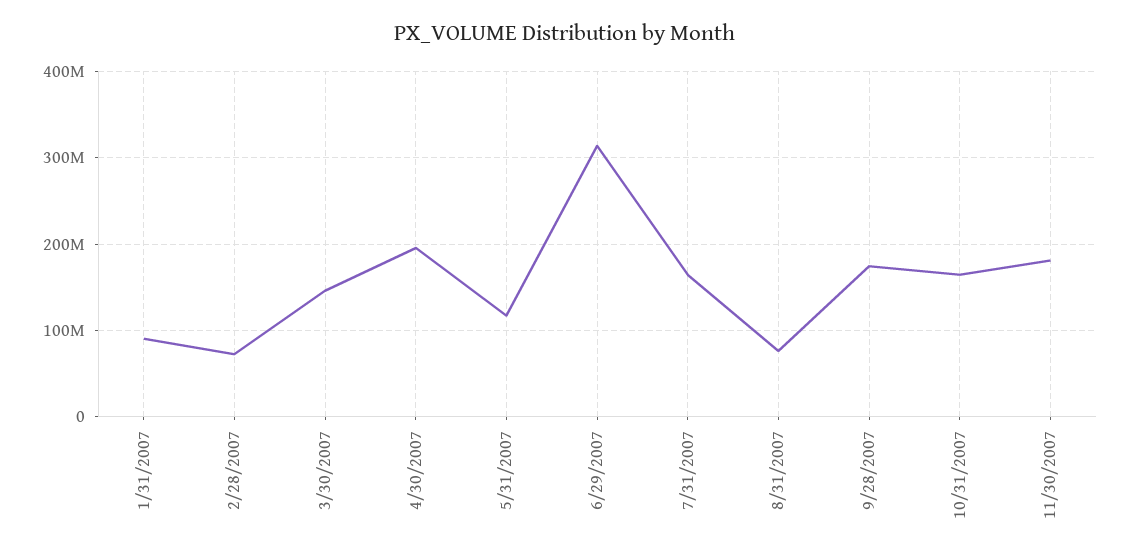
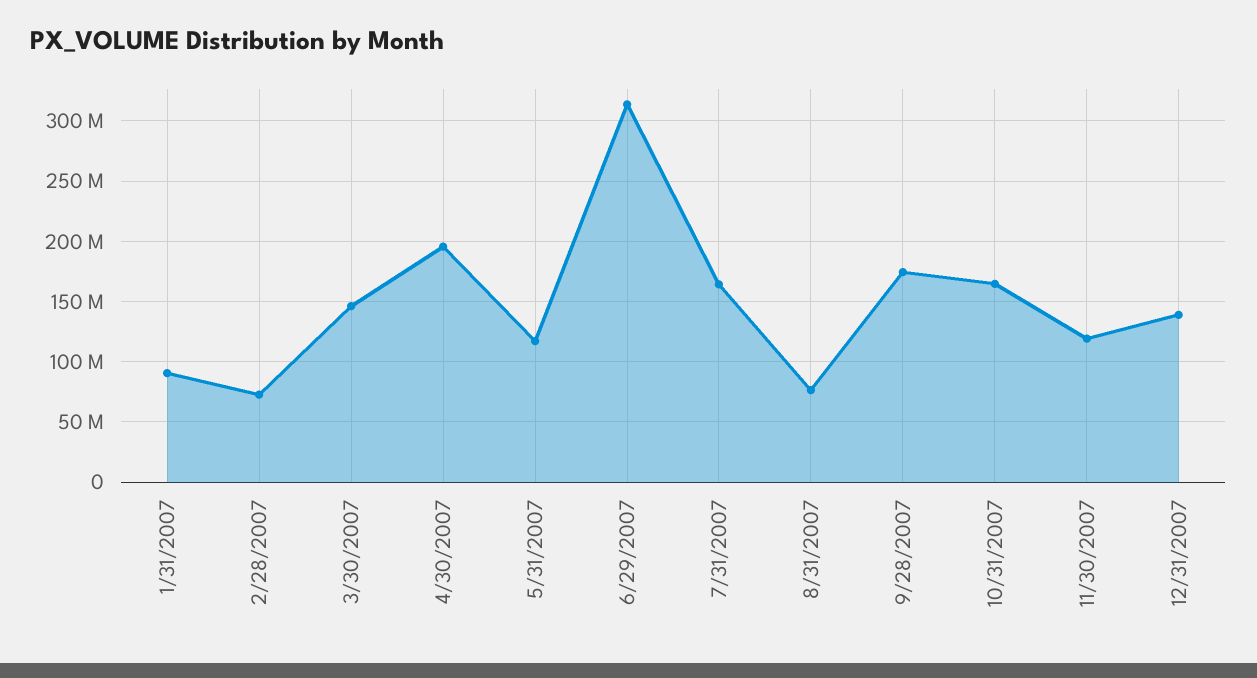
11/30/2007: 180000000 -> 120000000
12/31/2007: none -> 140000000

